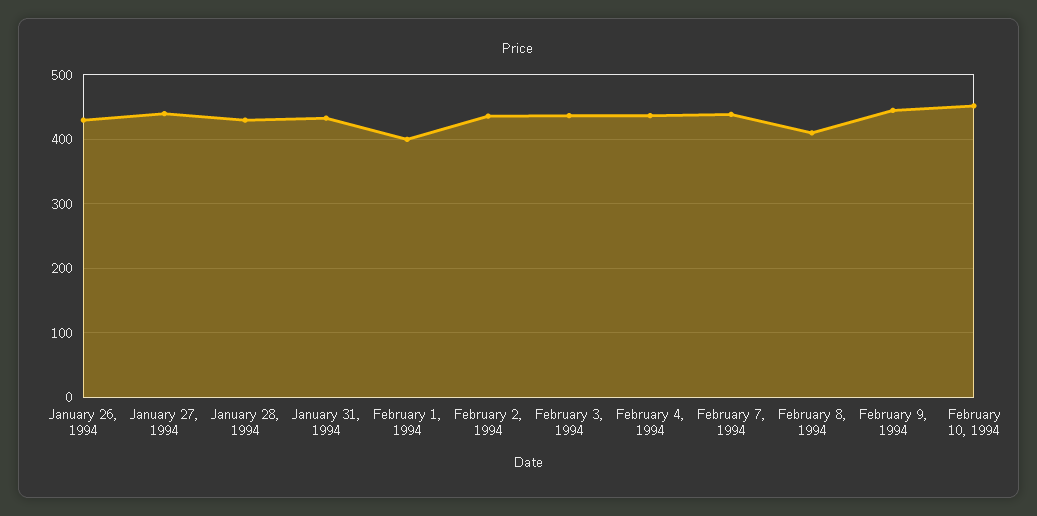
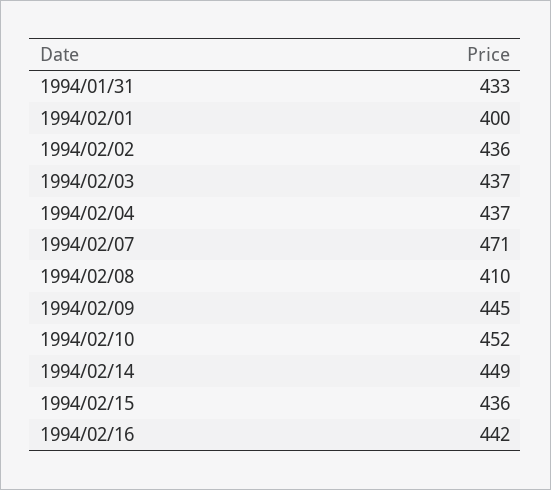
January 26, 1994: 430 -> none
January 27, 1994: 440 -> none
January 28, 1994: 430 -> none
February 7, 1994: 440 -> 471
1994/02/14: none -> 449
1994/02/15: none -> 436
1994/02/16: none -> 442

